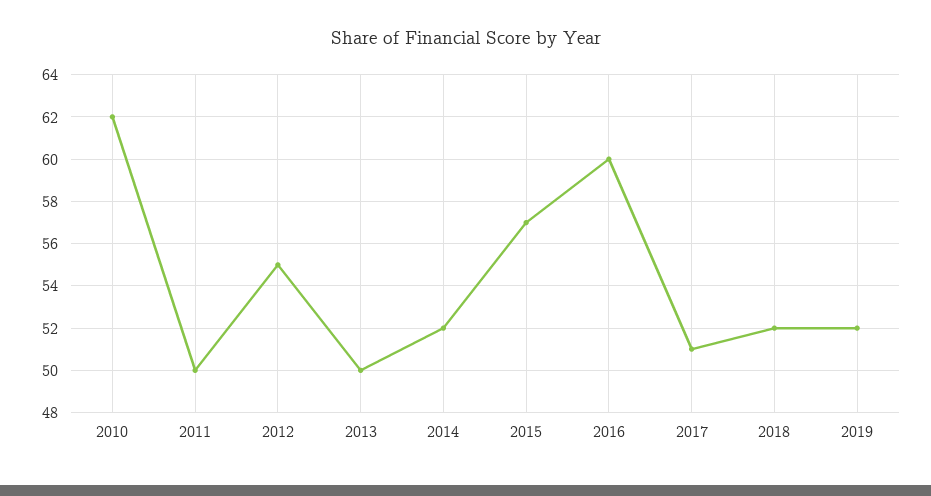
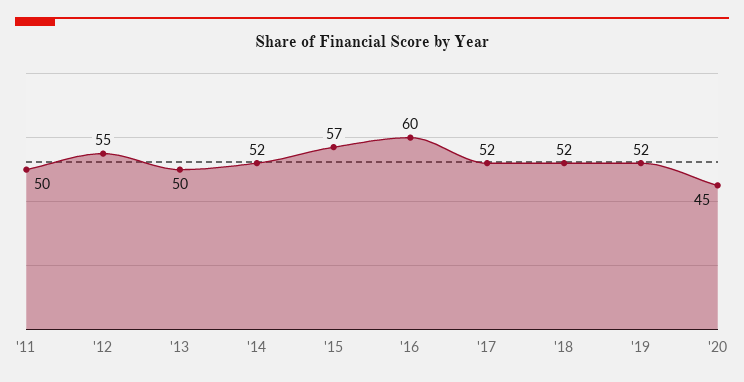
2010: 62 -> none
2017: 51 -> 52
'20: none -> 45

